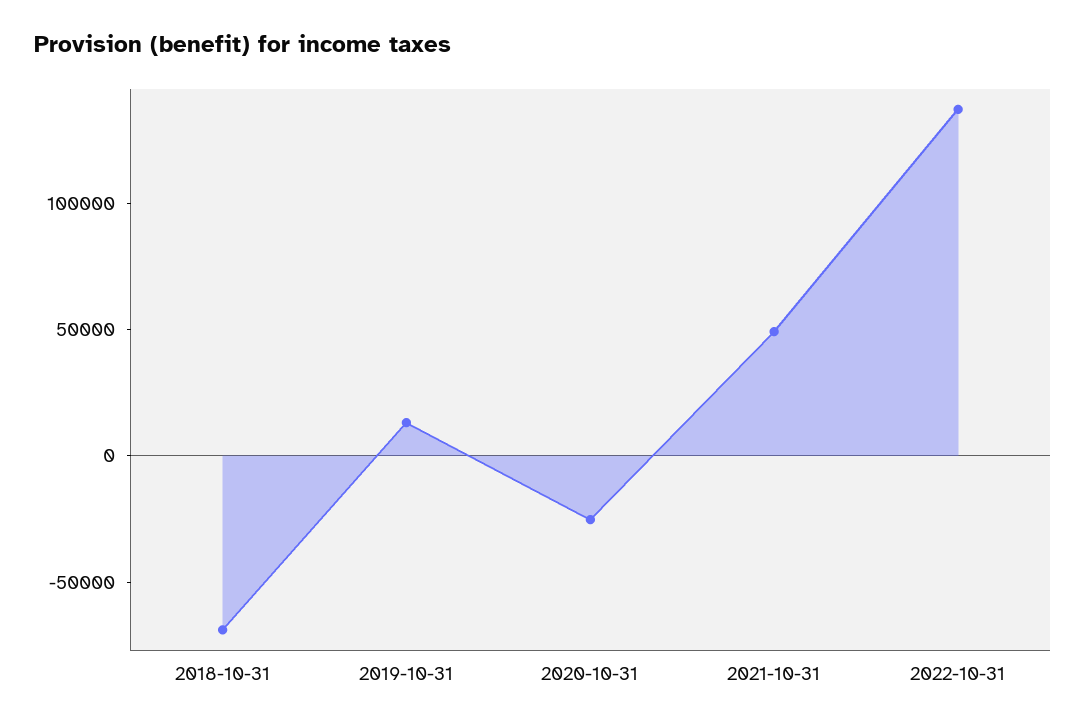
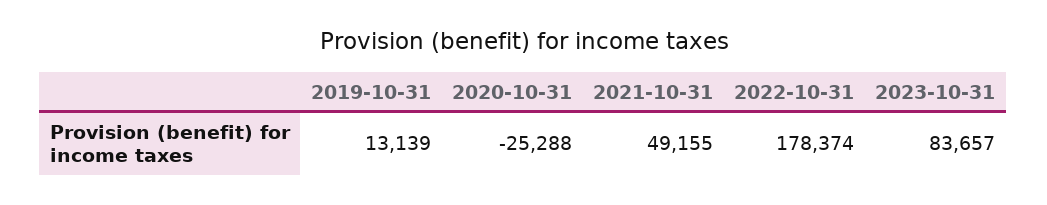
2018-10-31: -70000 -> none
2022-10-31: 140000 -> 178374
2023-10-31: none -> 83657

